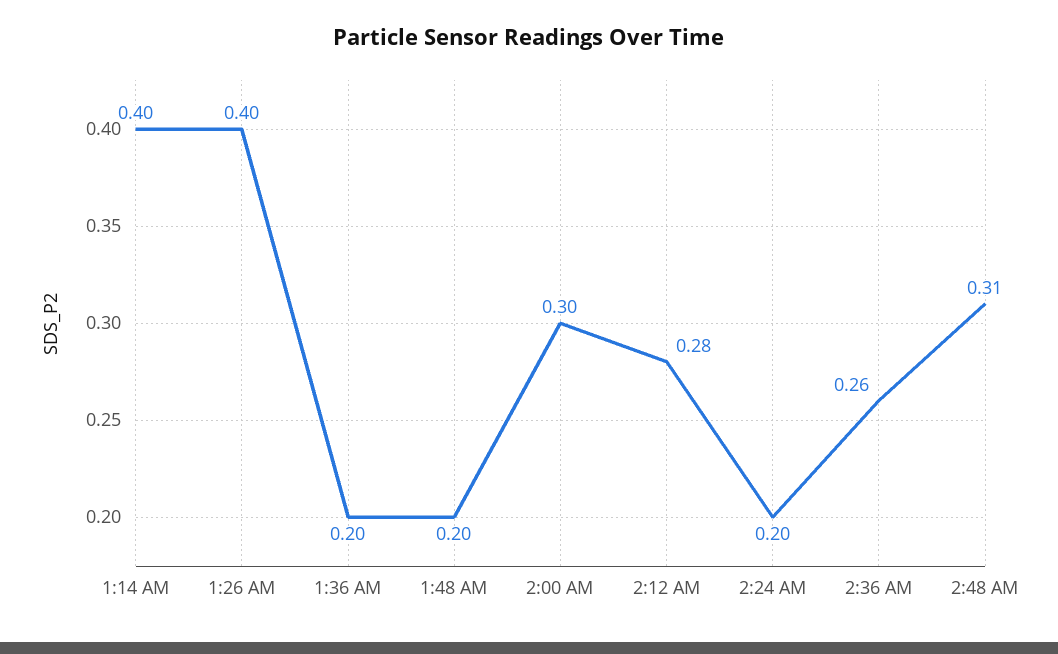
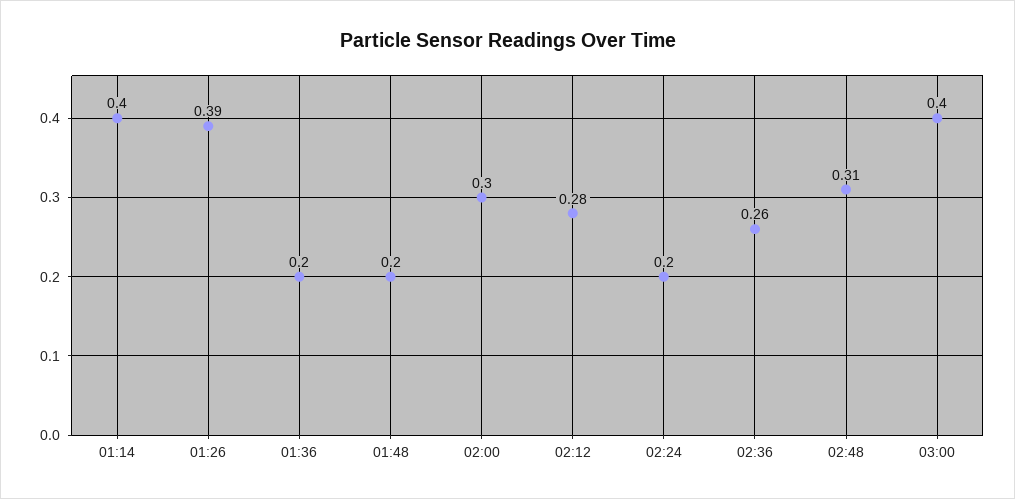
1:26 AM: 0.4 -> 0.39
03:00: none -> 0.4

